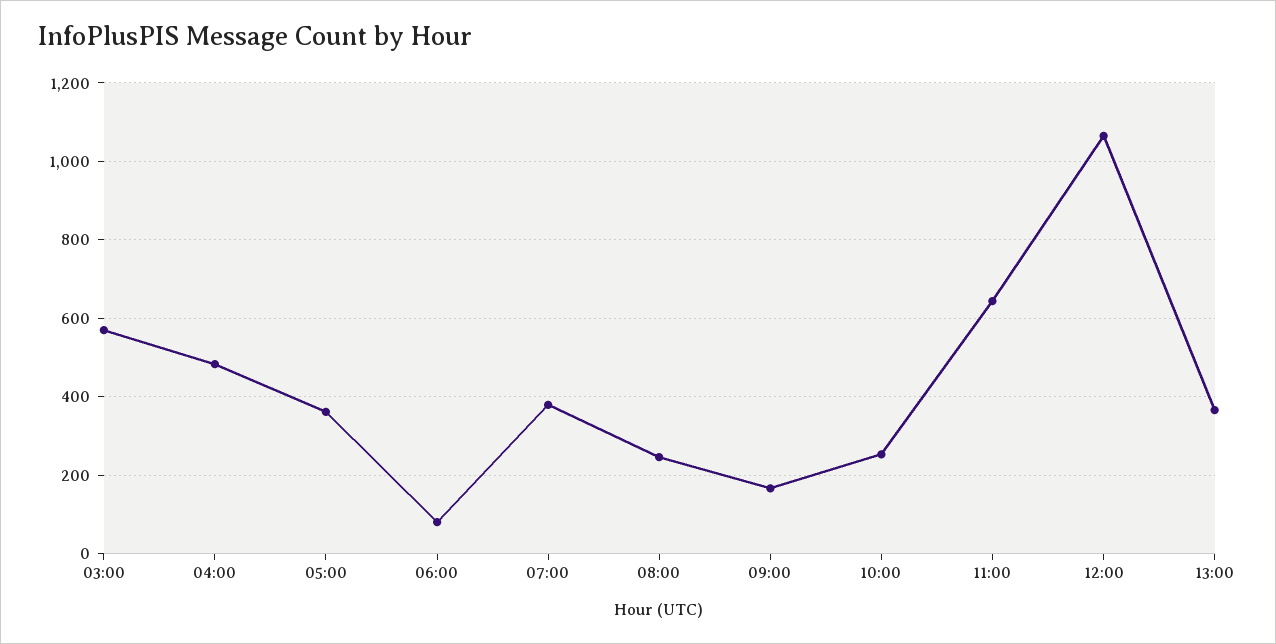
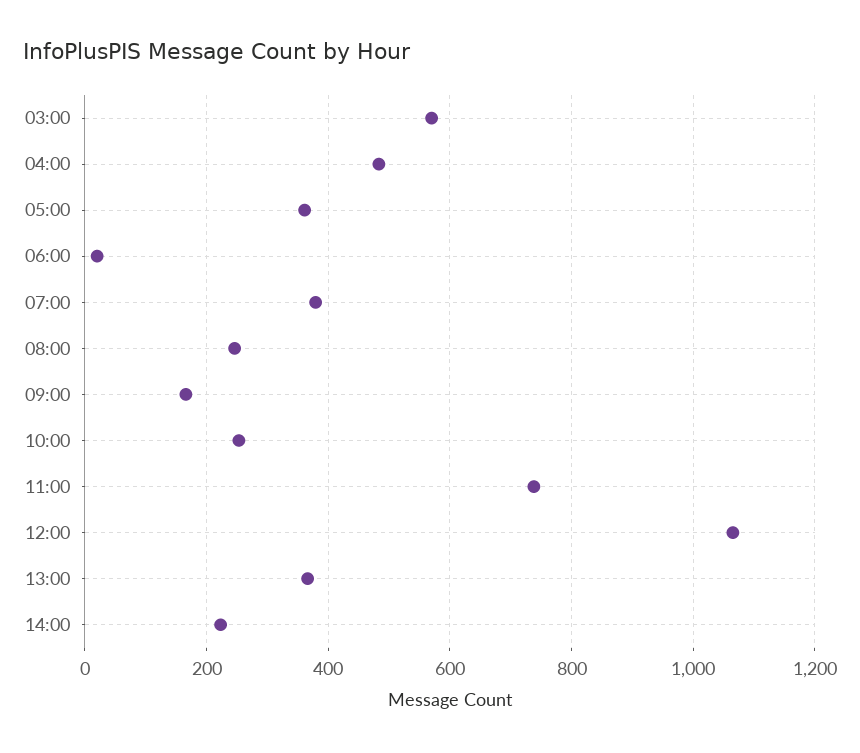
06:00: 80 -> 20
11:00: 640 -> 740
14:00: none -> 220

